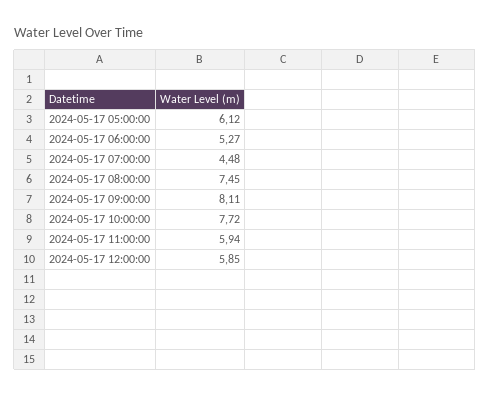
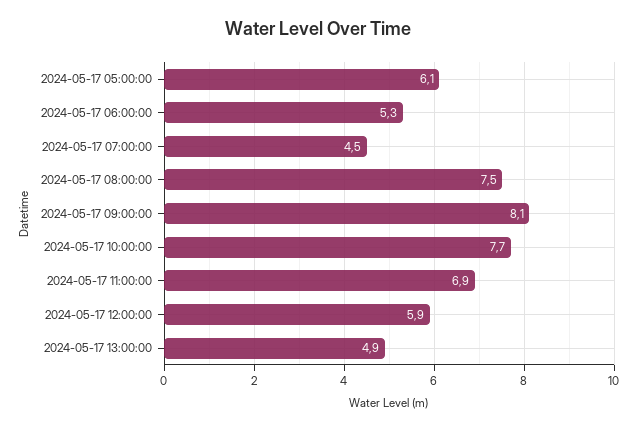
2024-05-17 11:00:00: 5.94 -> 6.9
2024-05-17 13:00:00: none -> 4.9

